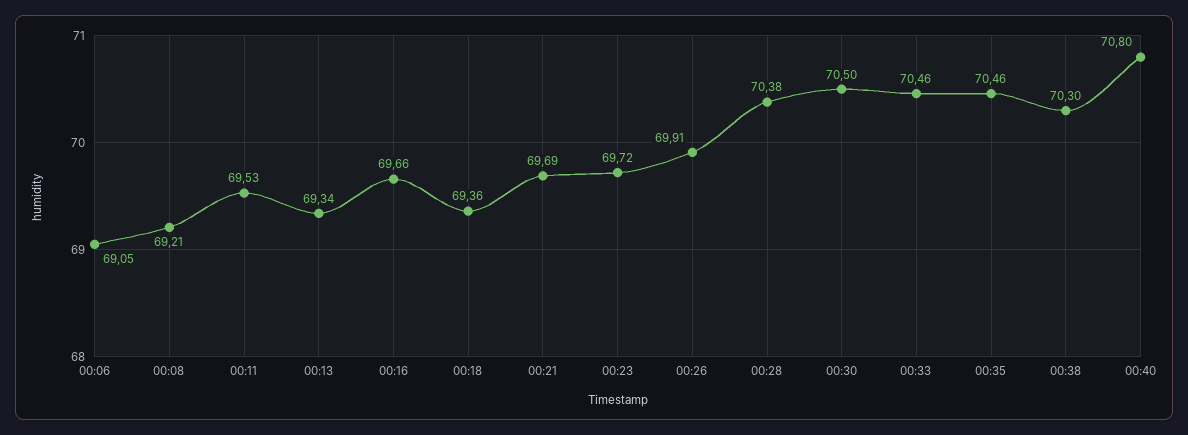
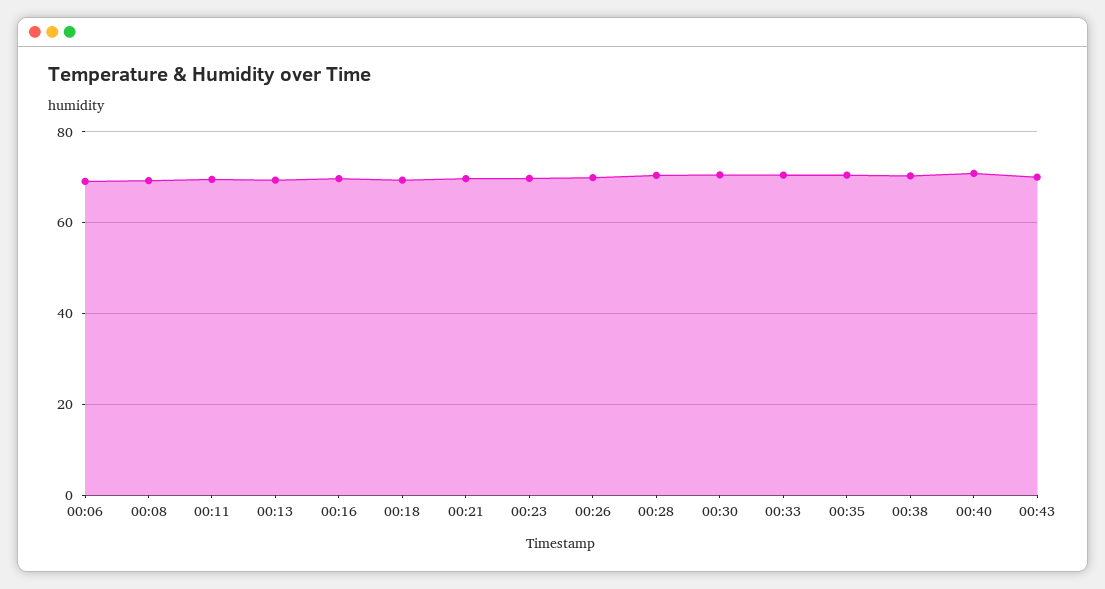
00:43: none -> 70

